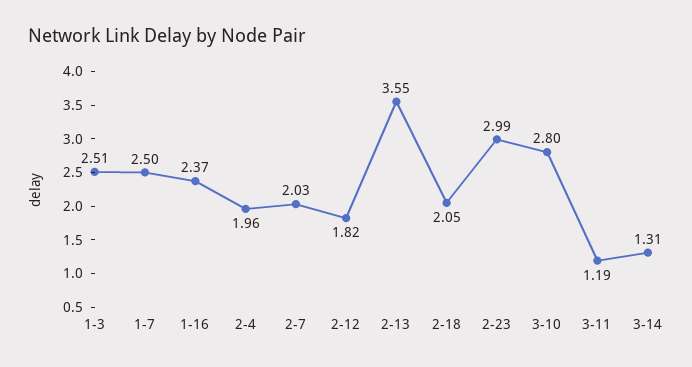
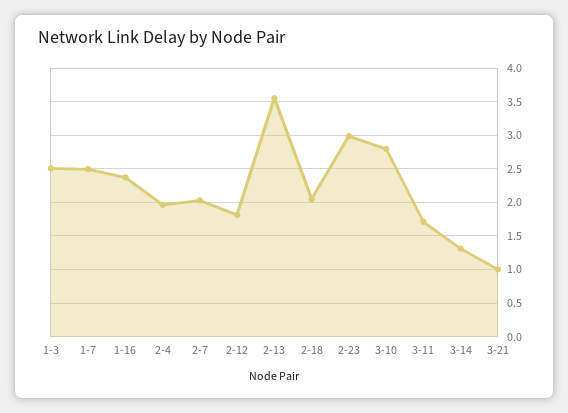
3-11: 1.19 -> 1.7
3-21: none -> 1

